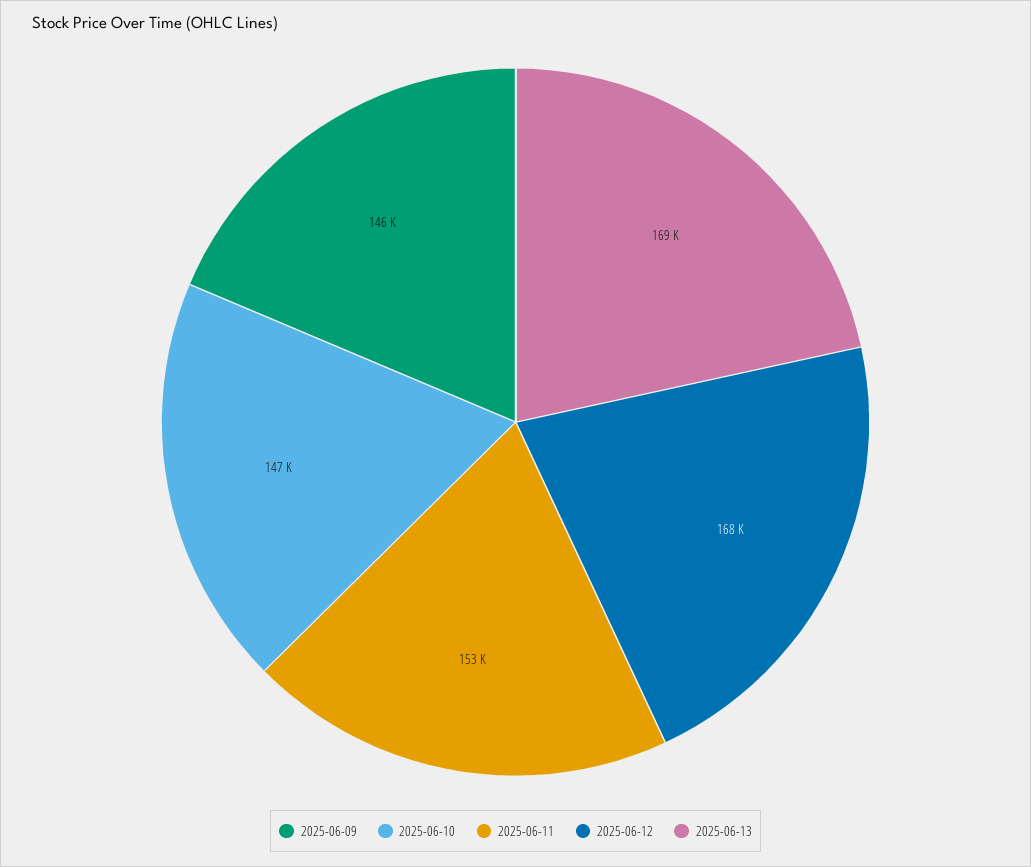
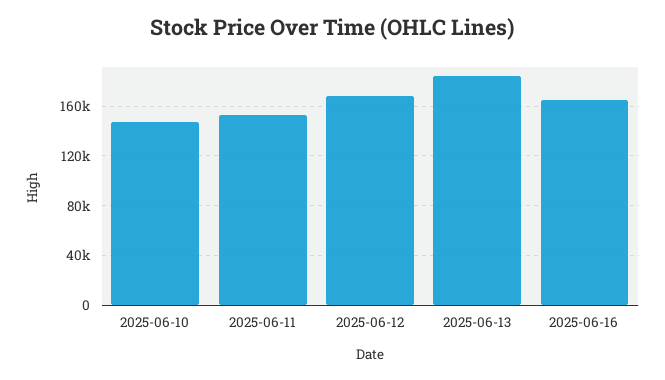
2025-06-09: 146000 -> none
2025-06-13: 169000 -> 185000
2025-06-16: none -> 165000

